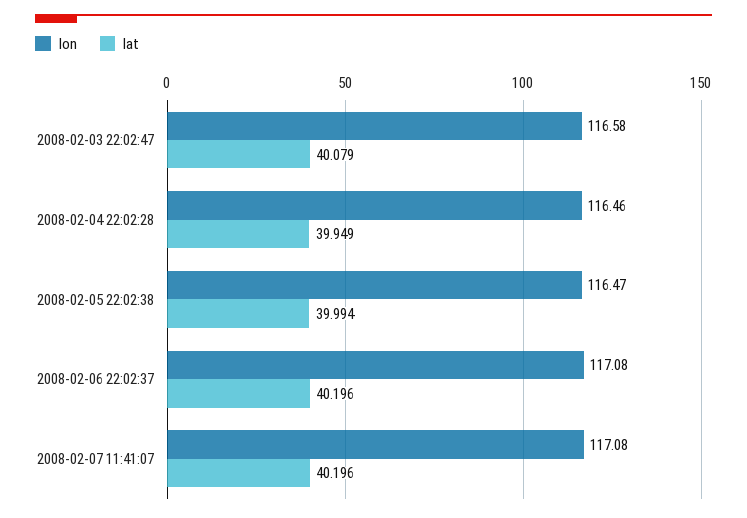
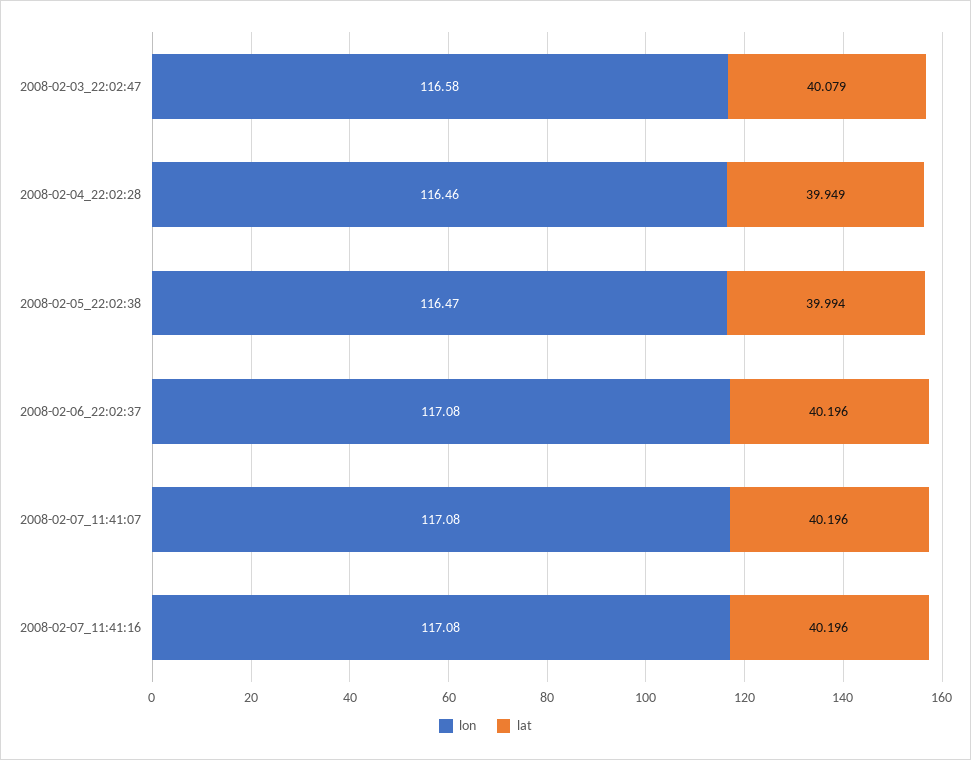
lon, 2008-02-07_11:41:16: none -> 117.08
lat, 2008-02-07_11:41:16: none -> 40.196

